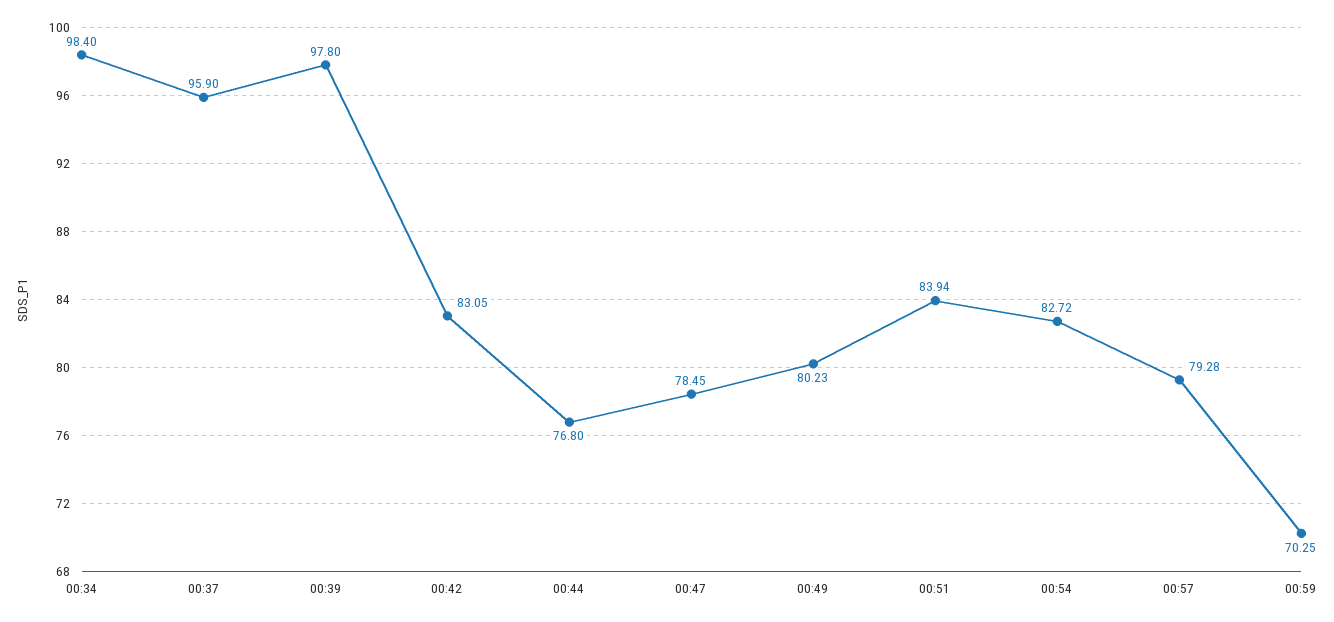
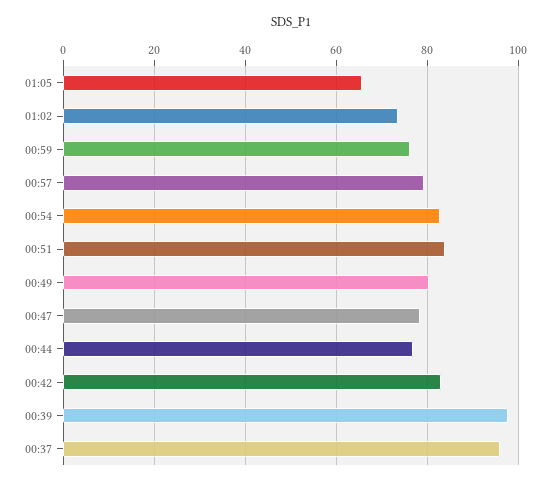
00:34: 98.4 -> none
00:59: 70.25 -> 76
01:05: none -> 66
01:02: none -> 74

